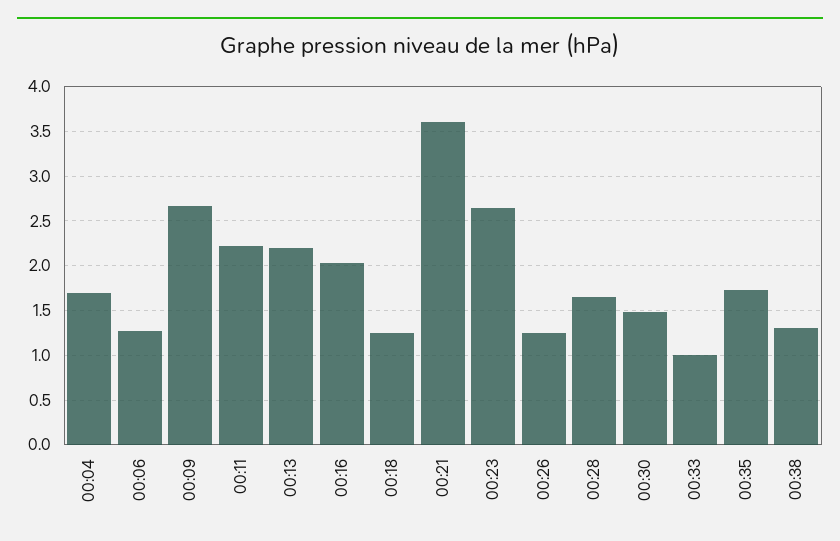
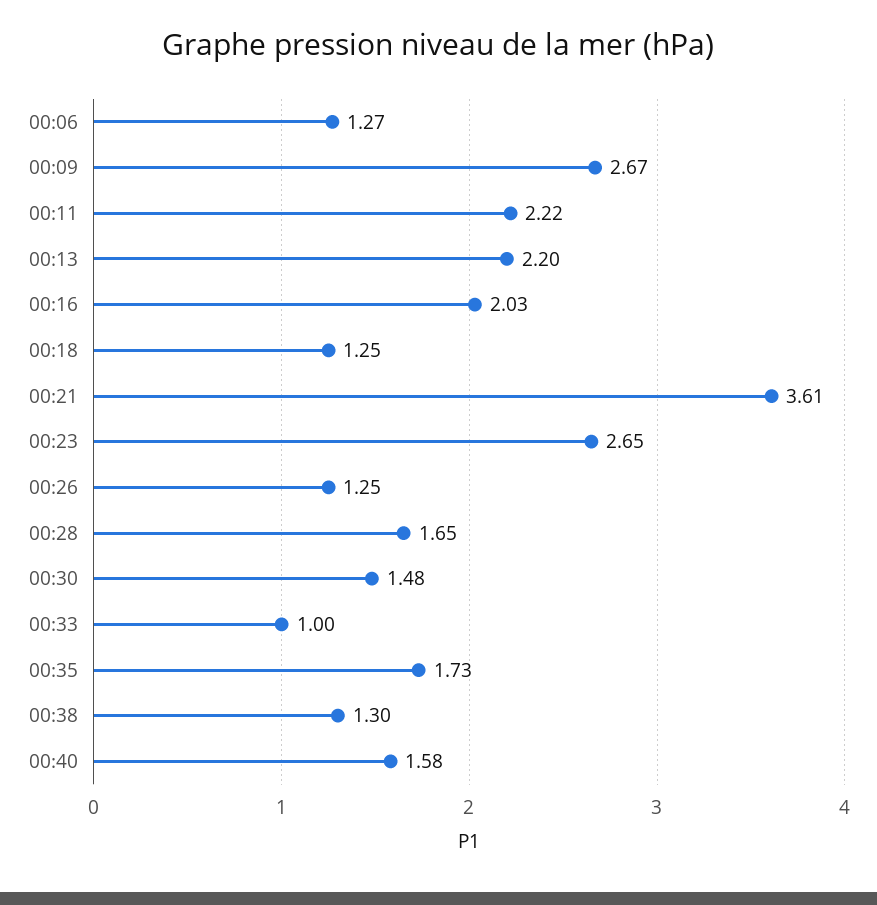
00:04: 1.7 -> none
00:40: none -> 1.58

